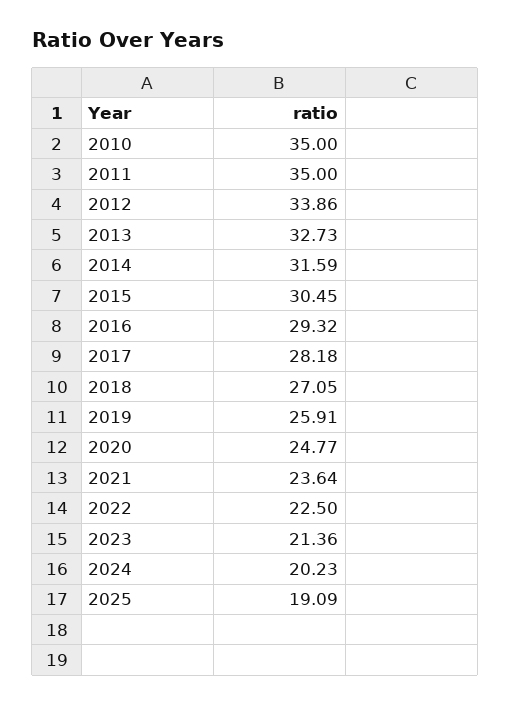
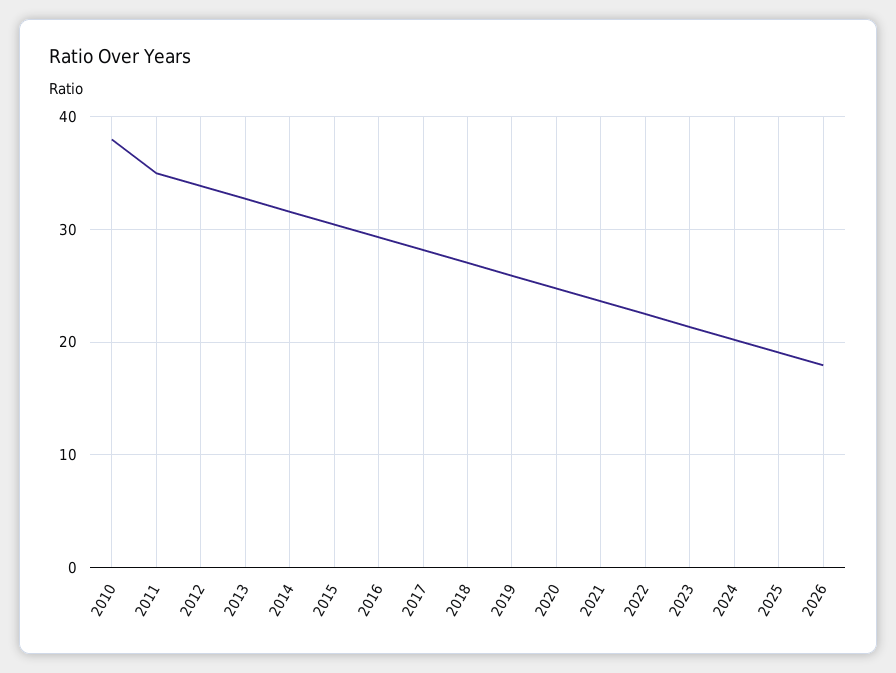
2010: 35 -> 38
2026: none -> 18

